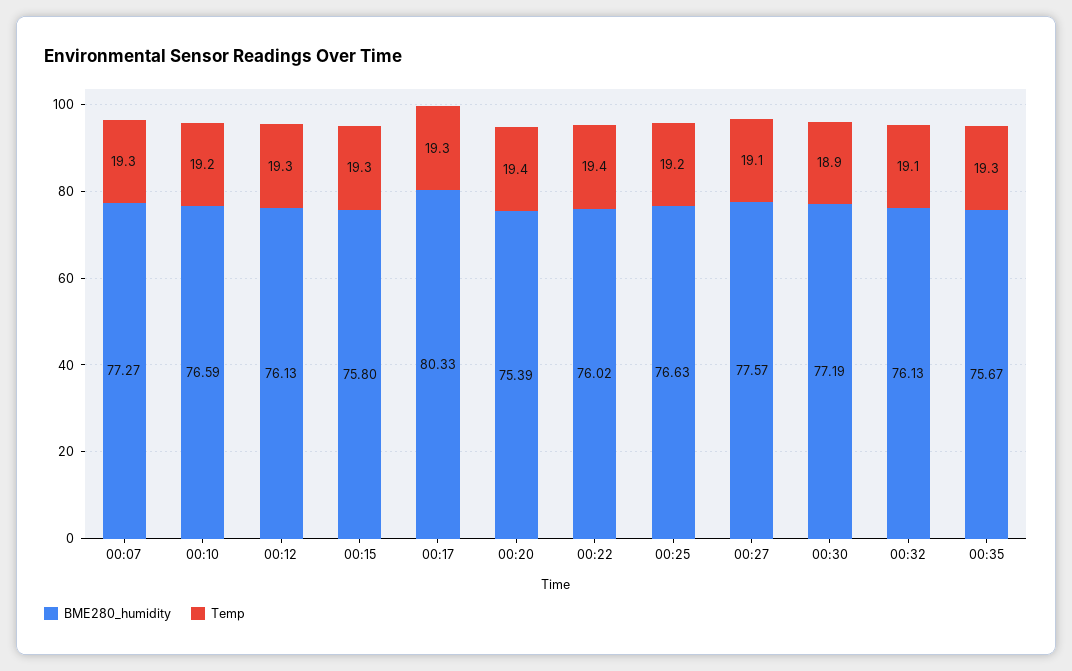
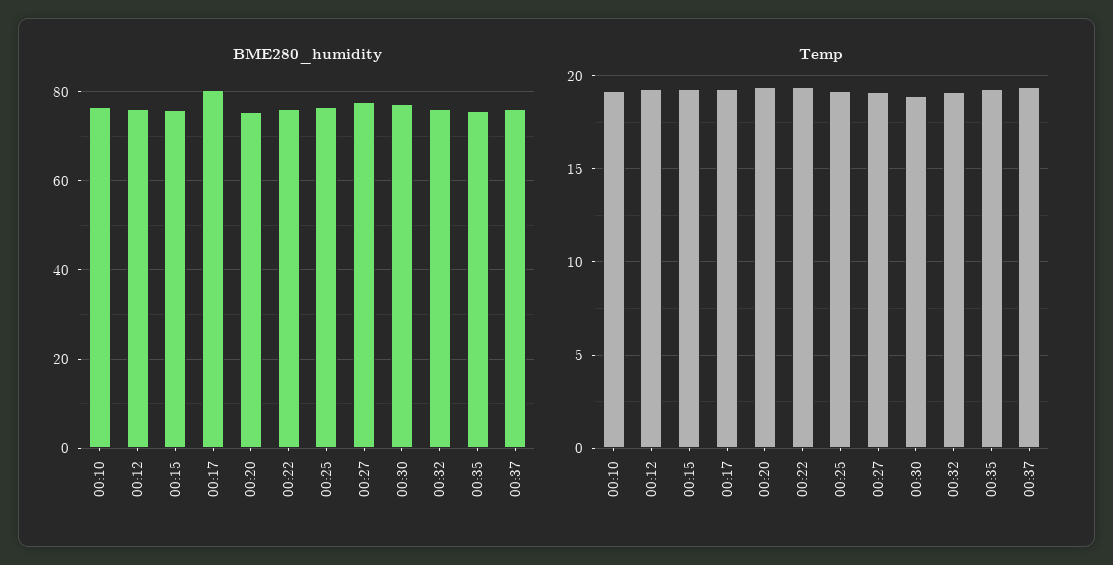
BME280_humidity, 00:07: 77.27 -> none
Temp, 00:07: 19.3 -> none
BME280_humidity, 00:37: none -> 76
Temp, 00:37: none -> 19.5

